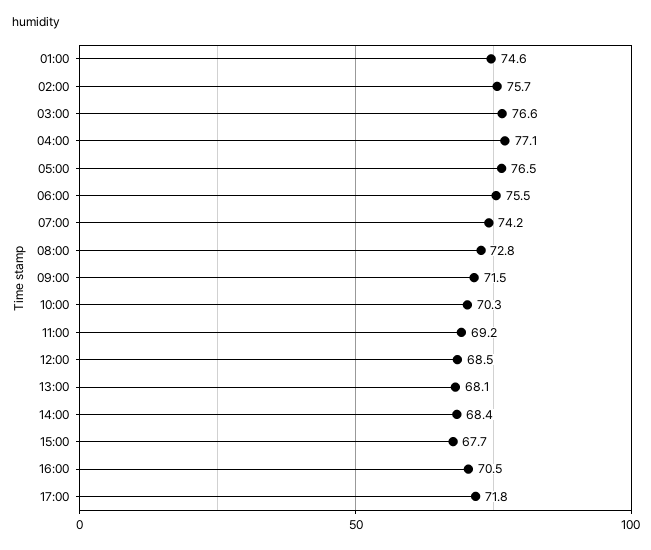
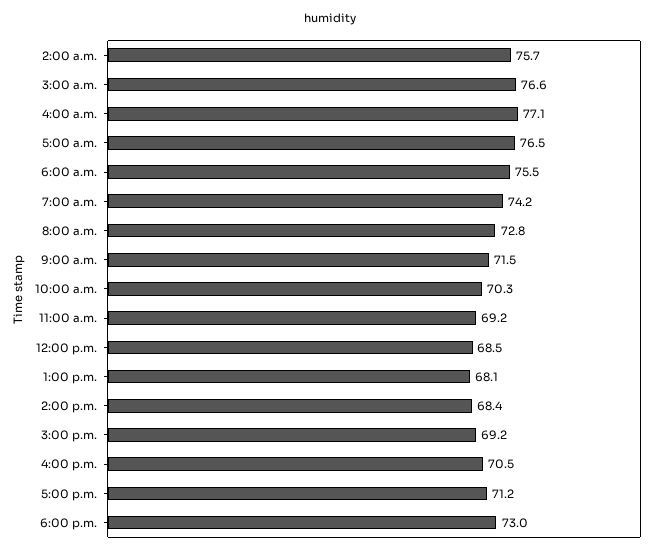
01:00: 74.6 -> none
15:00: 67.7 -> 69.2
17:00: 71.8 -> 71.2
6:00 p.m.: none -> 73

